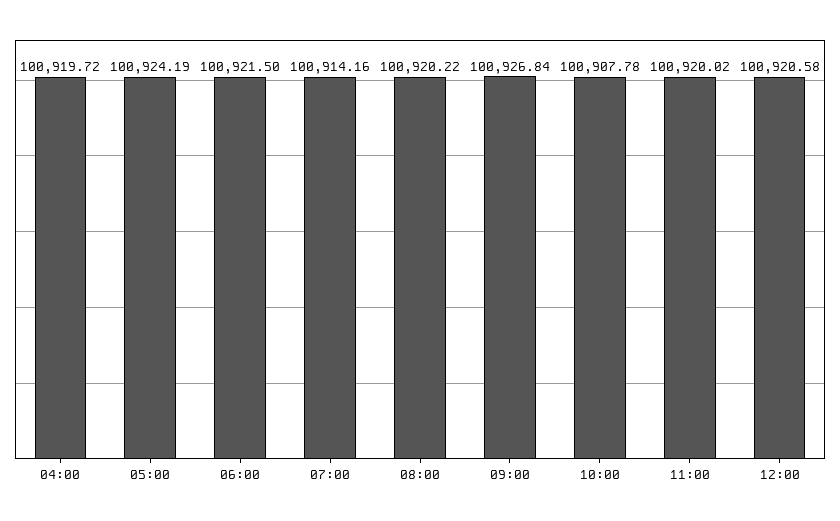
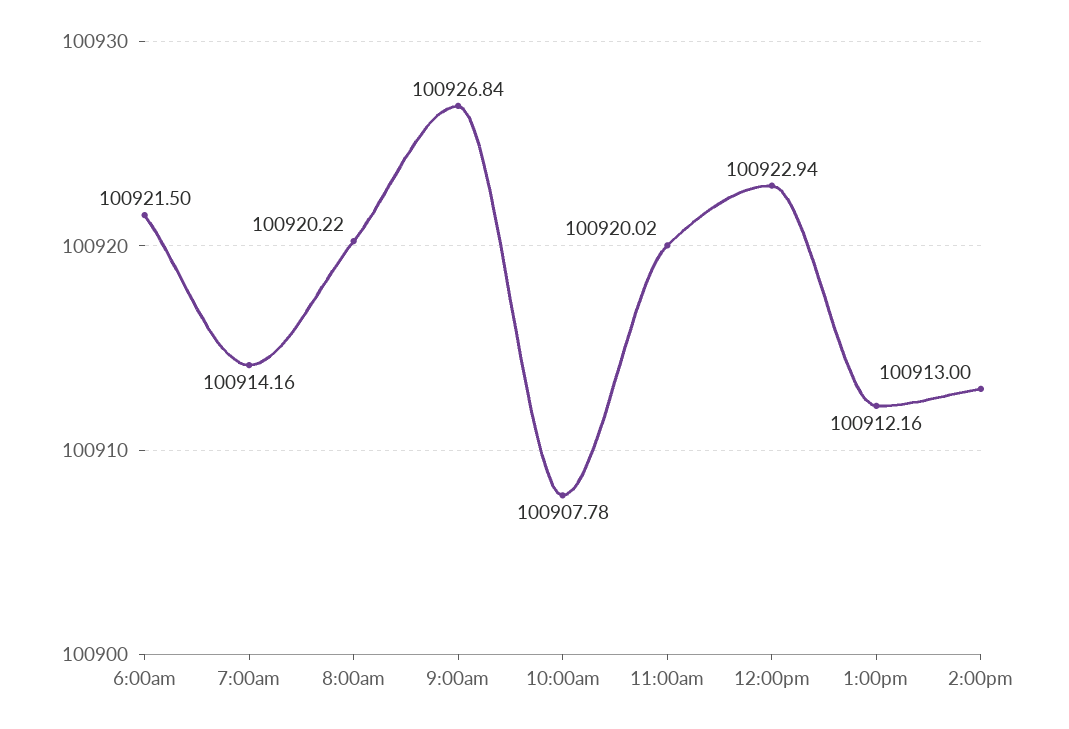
04:00: 100919.72 -> none
05:00: 100924.19 -> none
12:00: 100920.58 -> 100922.94
1:00pm: none -> 100912.16
2:00pm: none -> 100913

